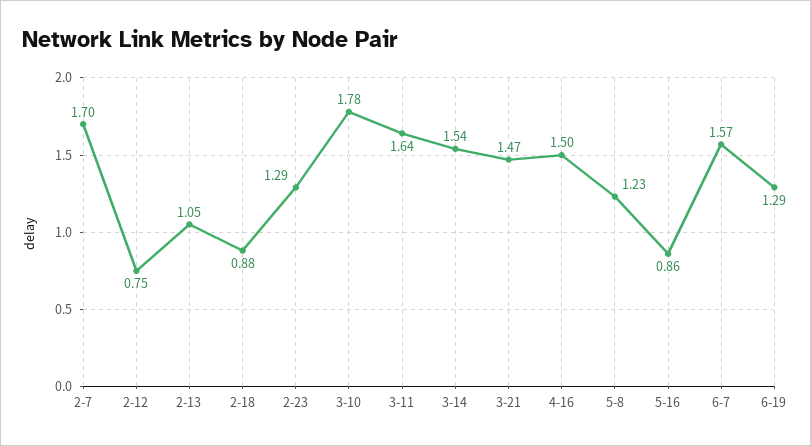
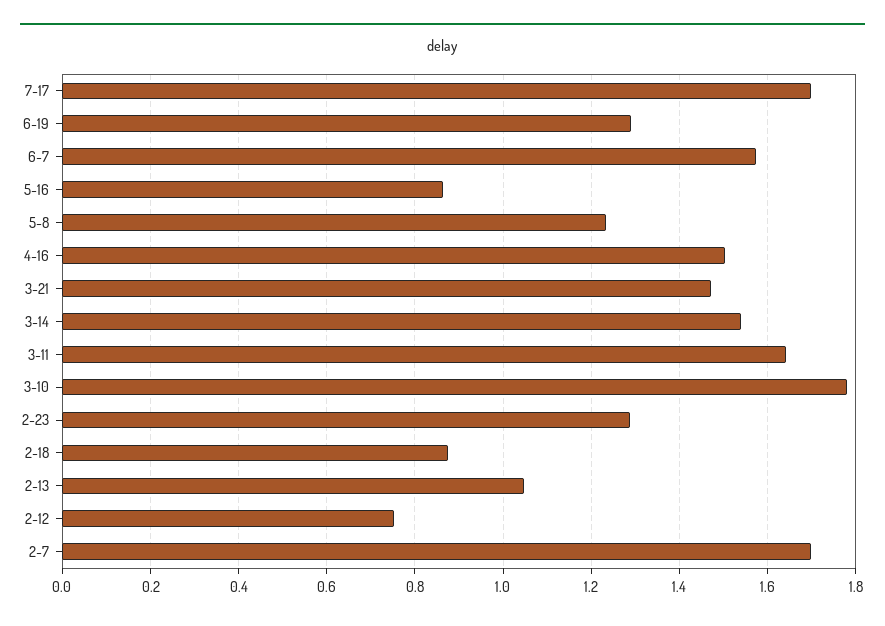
7-17: none -> 1.7

